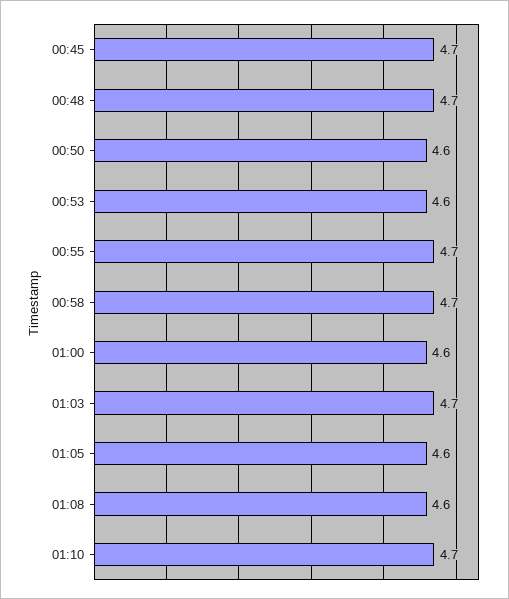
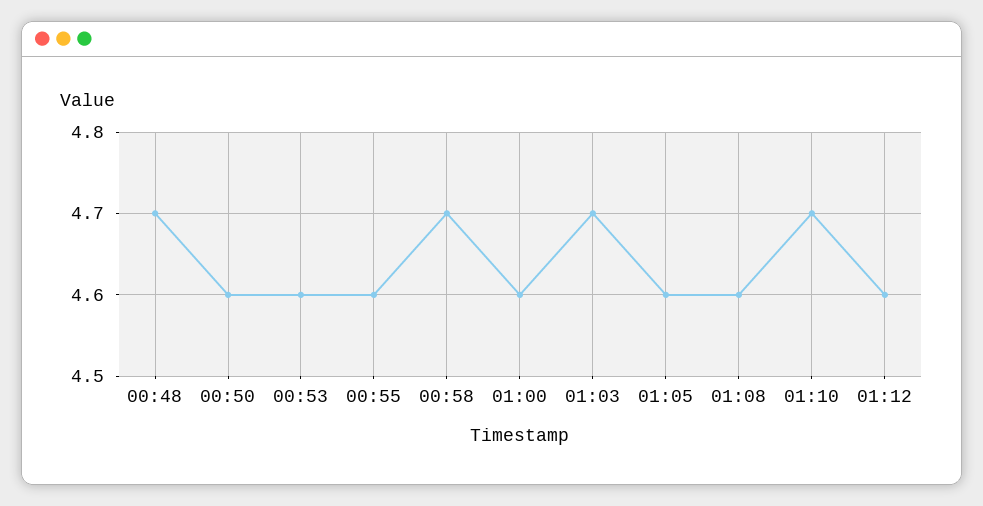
00:45: 4.7 -> none
00:55: 4.7 -> 4.6
01:12: none -> 4.6

